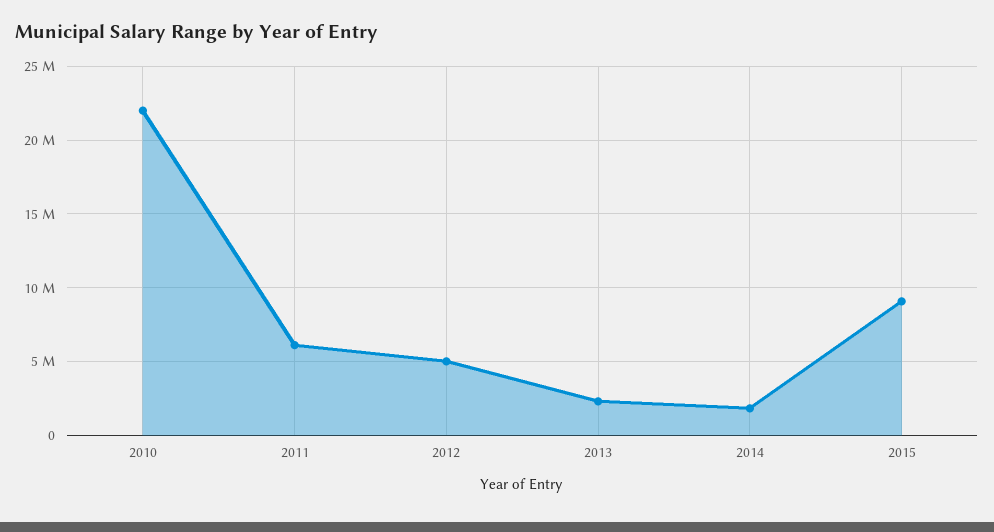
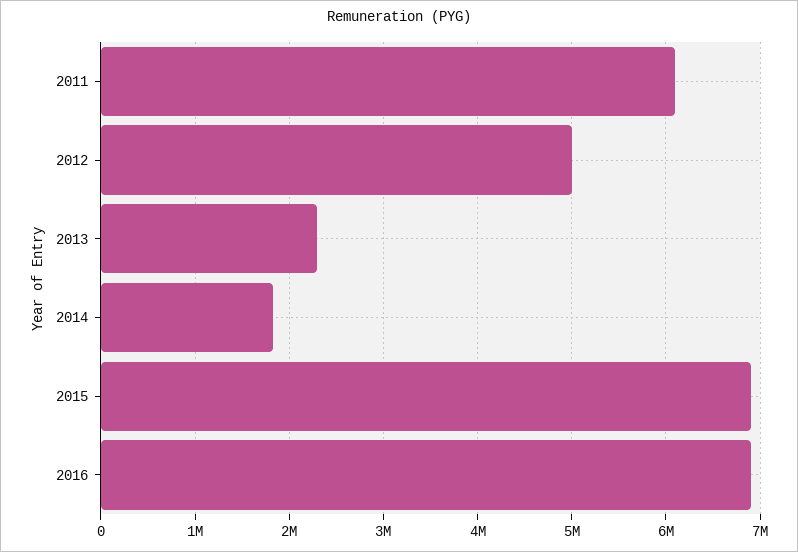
2010: 22000000 -> none
2015: 9000000 -> 6900000
2016: none -> 6900000

